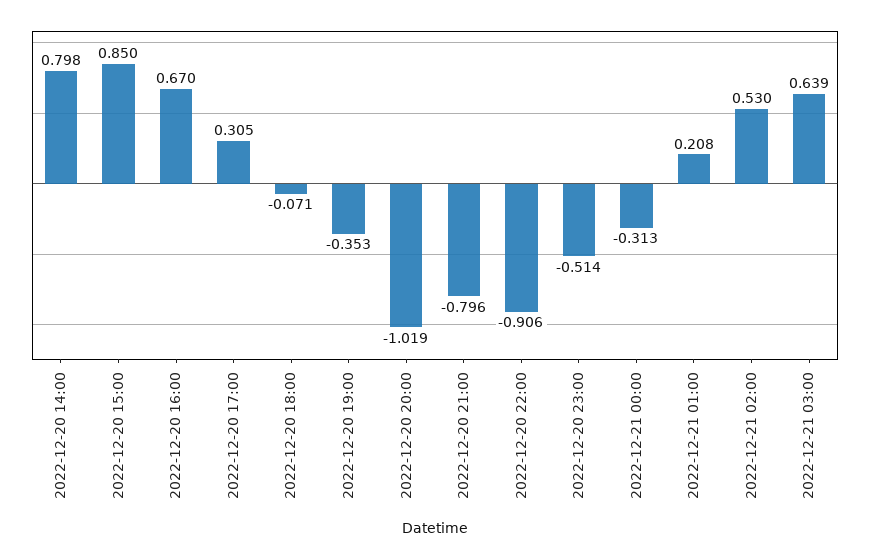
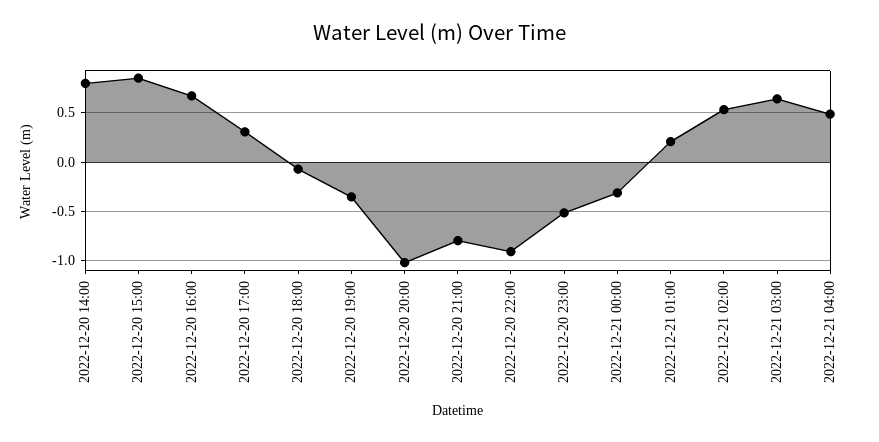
2022-12-21 04:00: none -> 0.5

